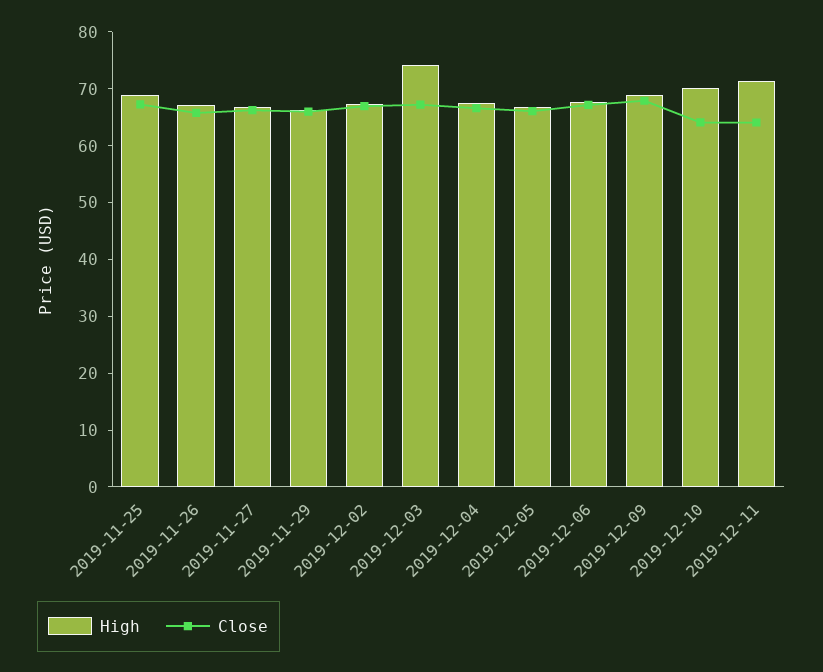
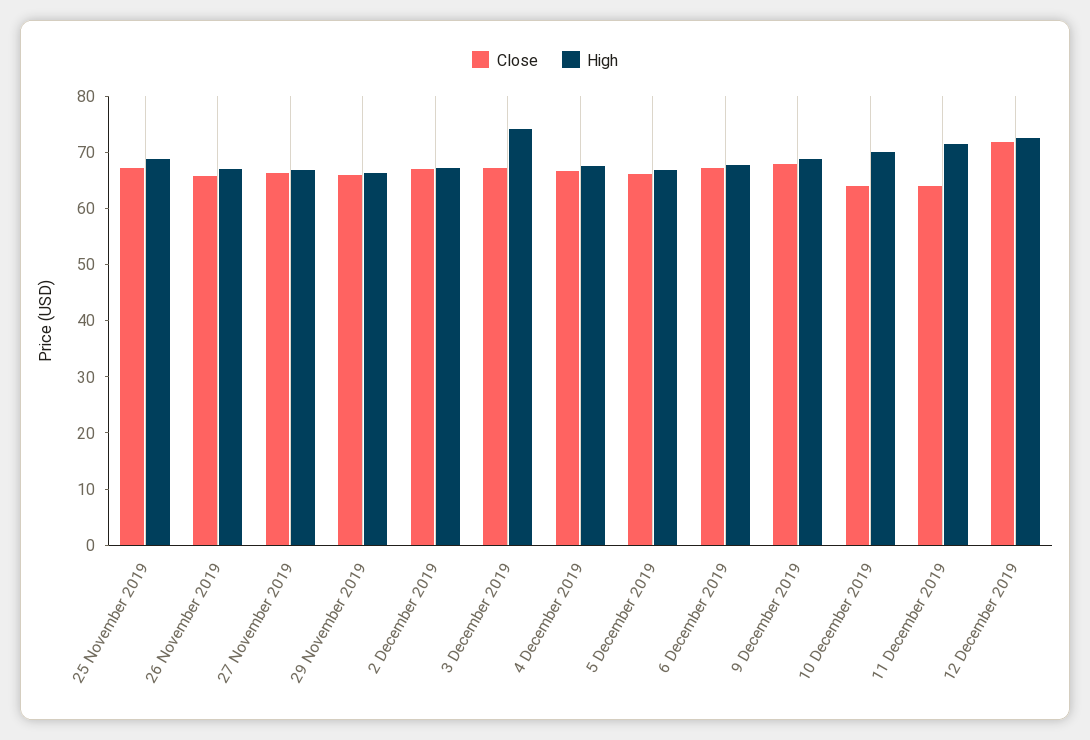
Close, 12 December 2019: none -> 72
High, 12 December 2019: none -> 72

